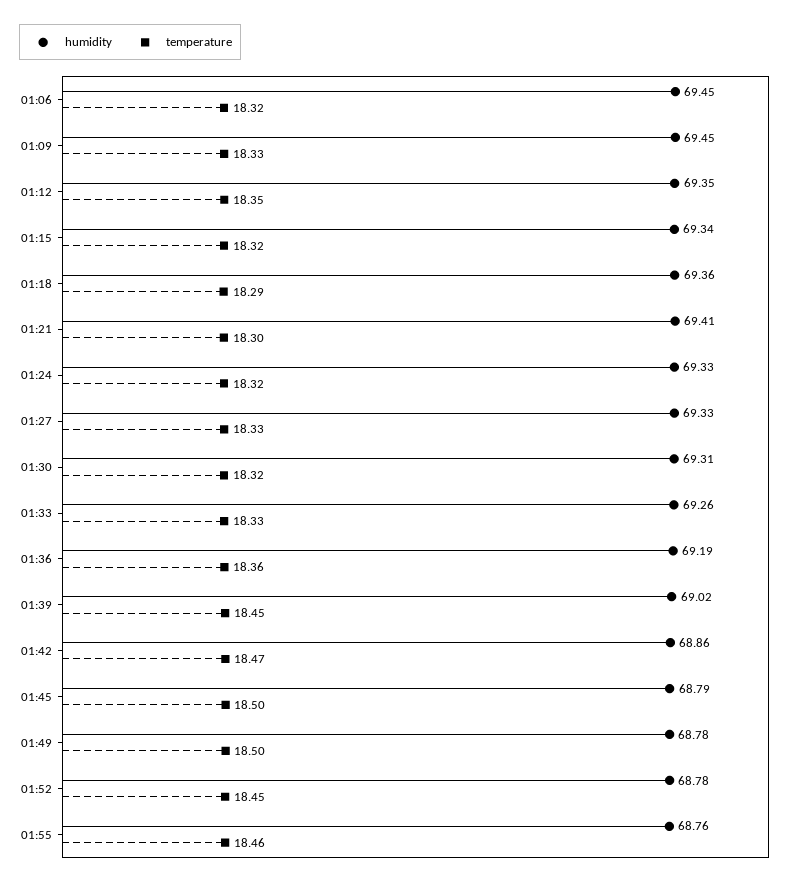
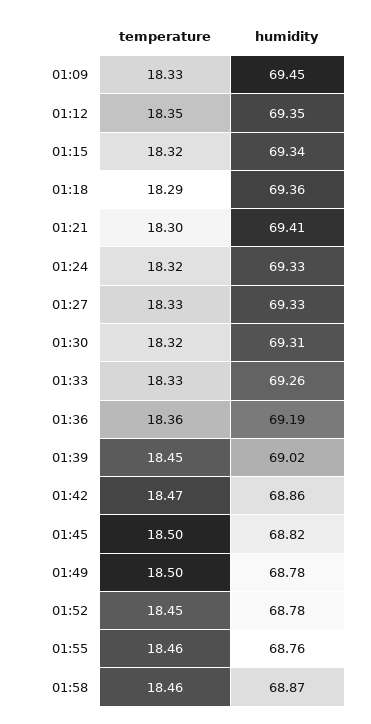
humidity, 01:06: 69.45 -> none
temperature, 01:06: 18.32 -> none
humidity, 01:45: 68.79 -> 68.82
temperature, 01:58: none -> 18.46
humidity, 01:58: none -> 68.87

